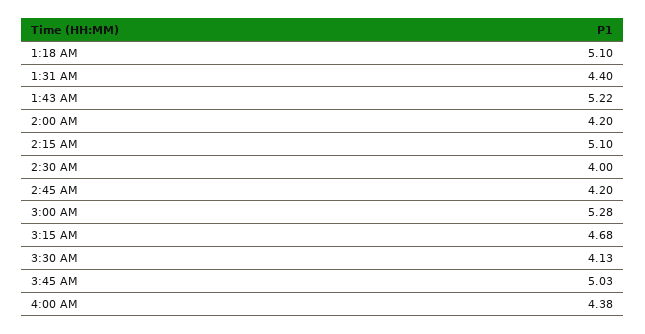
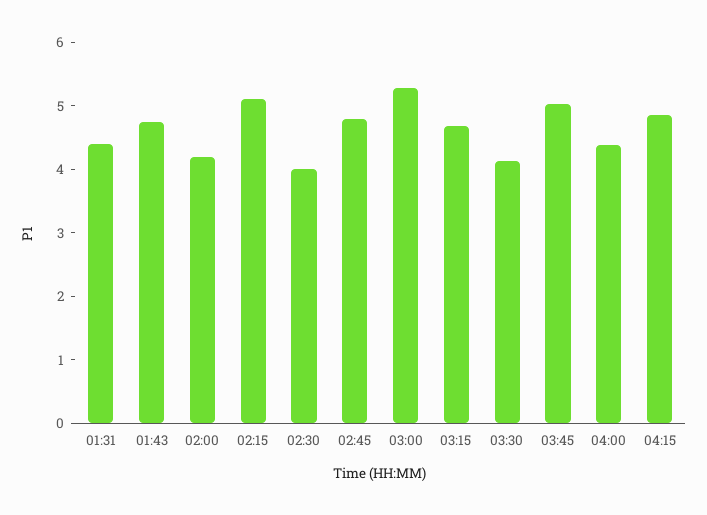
1:18 AM: 5.1 -> none
1:43 AM: 5.22 -> 4.8
2:45 AM: 4.2 -> 4.8
04:15: none -> 4.8

